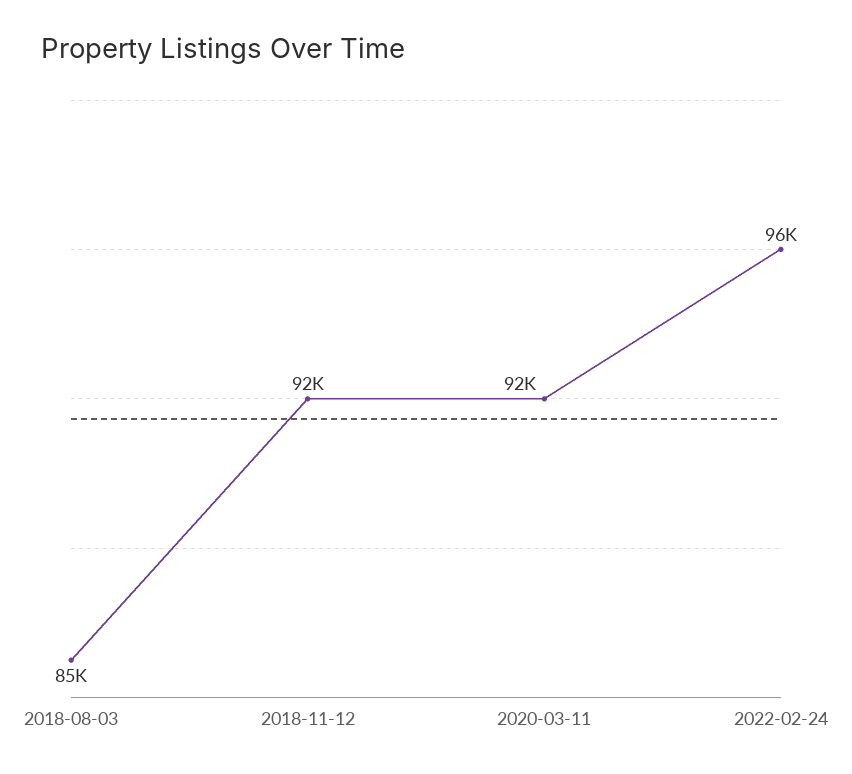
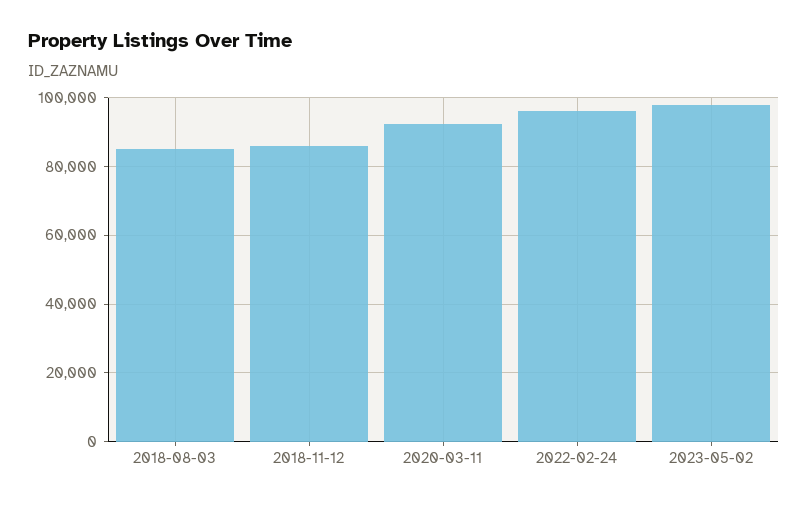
2018-11-12: 92000 -> 86000
2023-05-02: none -> 98000

